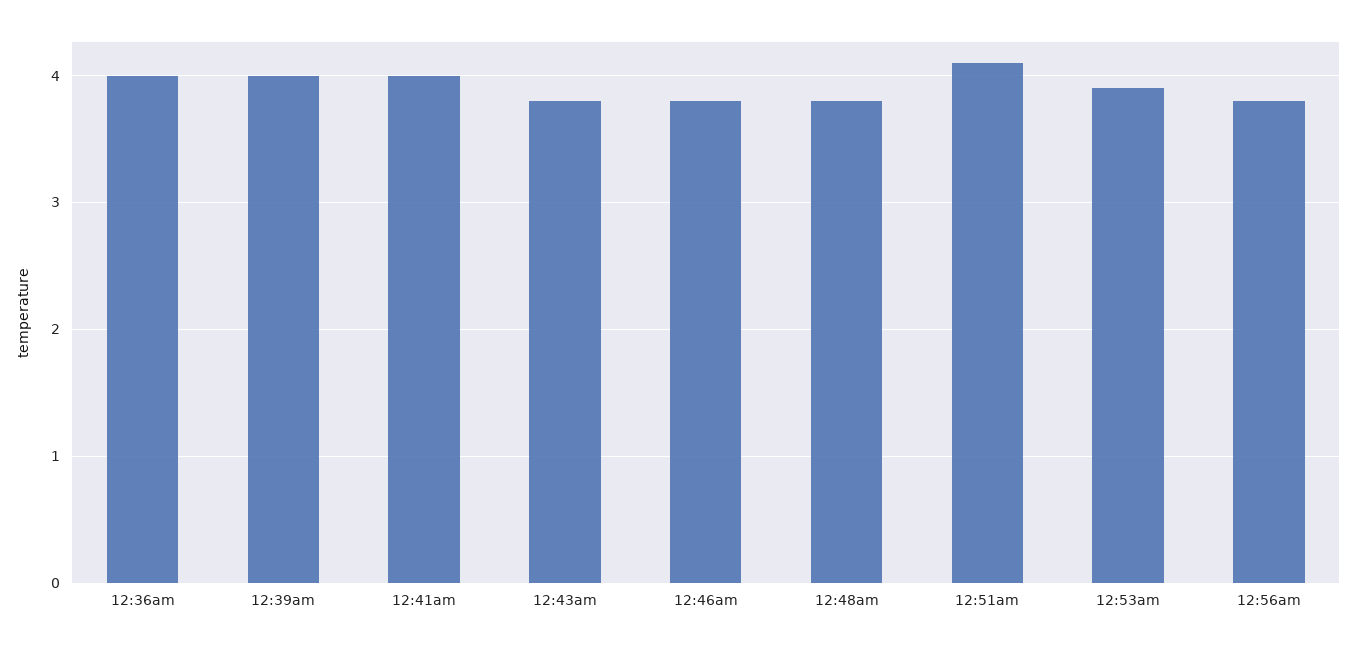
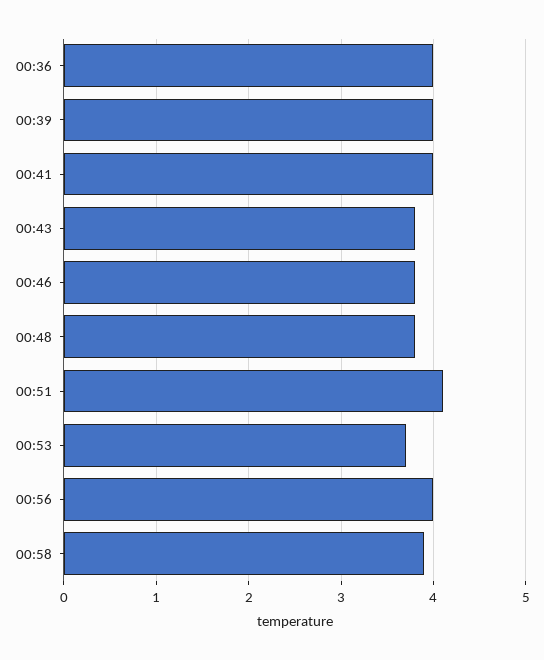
12:53am: 3.9 -> 3.7
12:56am: 3.8 -> 4
00:58: none -> 3.9

